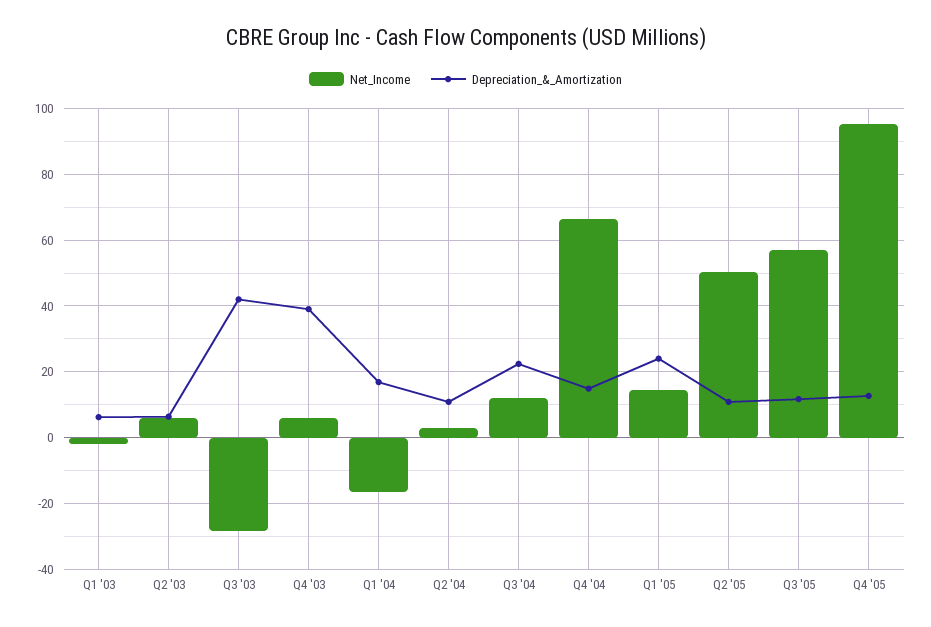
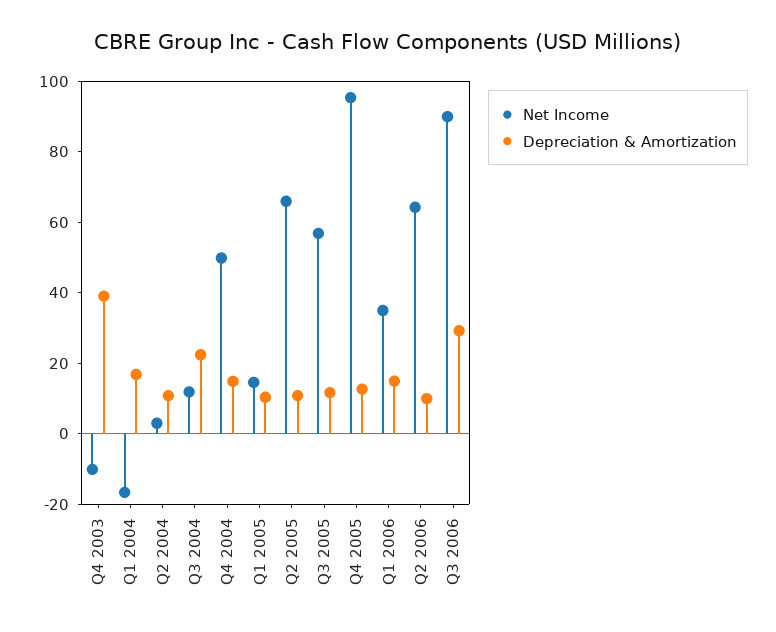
Net_Income, Q1 '03: -2 -> none
Depreciation_&_Amortization, Q1 '03: 6 -> none
Net_Income, Q2 '03: 6 -> none
Depreciation_&_Amortization, Q2 '03: 6 -> none
Net_Income, Q3 '03: -28 -> none
Depreciation_&_Amortization, Q3 '03: 42 -> none
Net_Income, Q4 '03: 6 -> -10
Net_Income, Q4 '04: 66 -> 50
Depreciation_&_Amortization, Q1 '05: 24 -> 10
Net_Income, Q2 '05: 50 -> 65
Net_Income, Q1 2006: none -> 35
Depreciation_&_Amortization, Q1 2006: none -> 15
Net_Income, Q2 2006: none -> 65
Depreciation_&_Amortization, Q2 2006: none -> 10
Net_Income, Q3 2006: none -> 90
Depreciation_&_Amortization, Q3 2006: none -> 30

